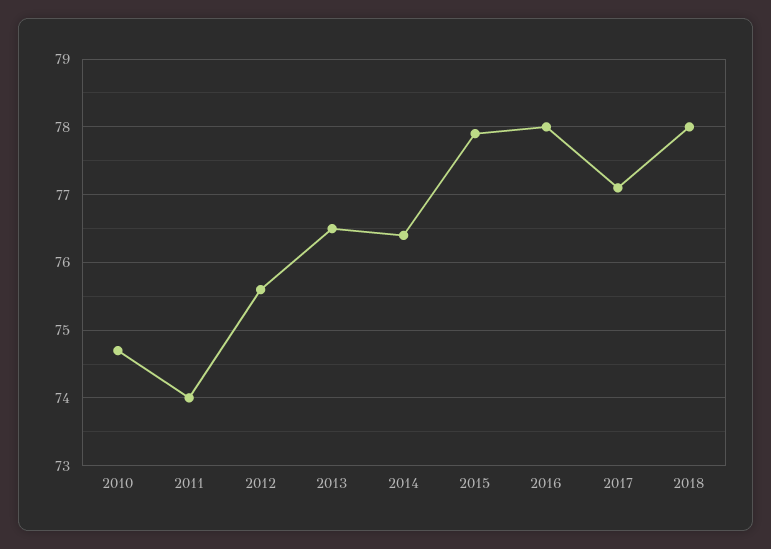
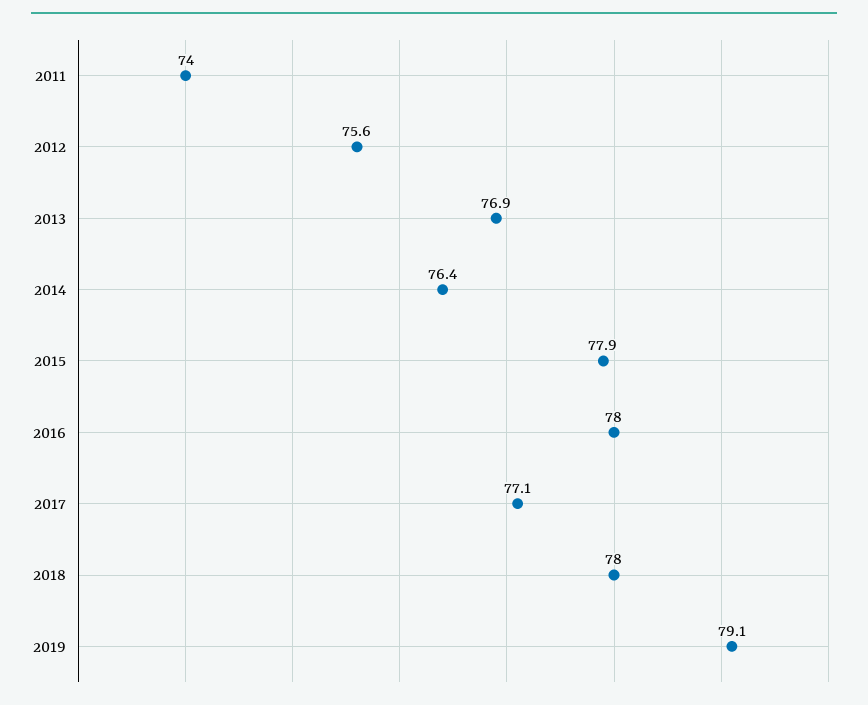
2010: 74.7 -> none
2013: 76.5 -> 76.9
2019: none -> 79.1

